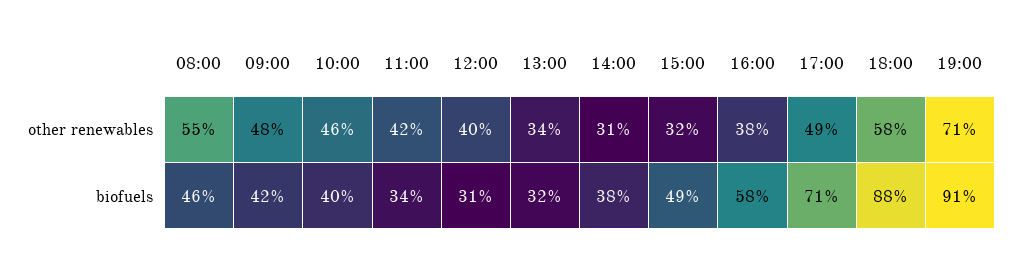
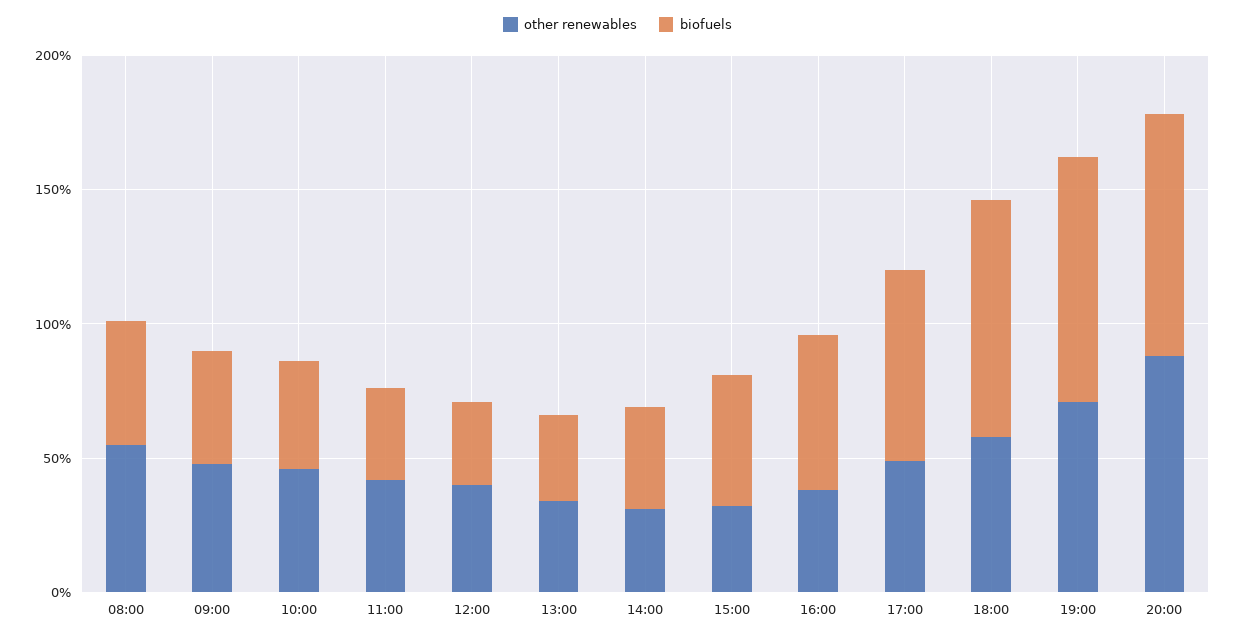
other renewables, 20:00: none -> 90
biofuels, 20:00: none -> 90

